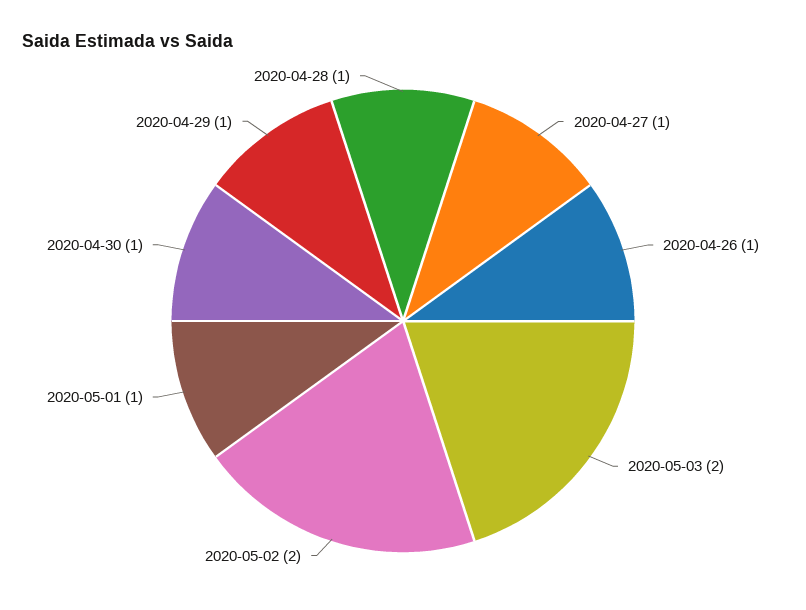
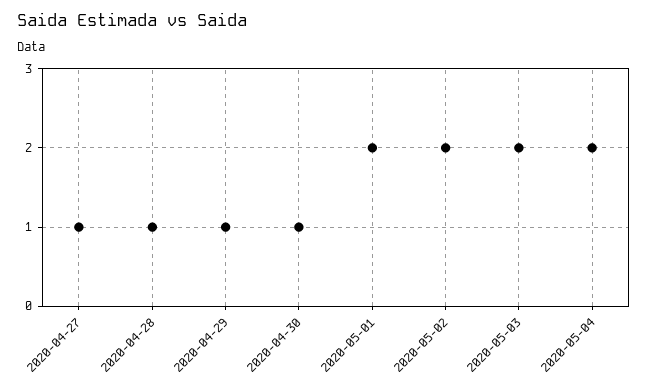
2020-04-26: 1 -> none
2020-05-01: 1 -> 2
2020-05-04: none -> 2

